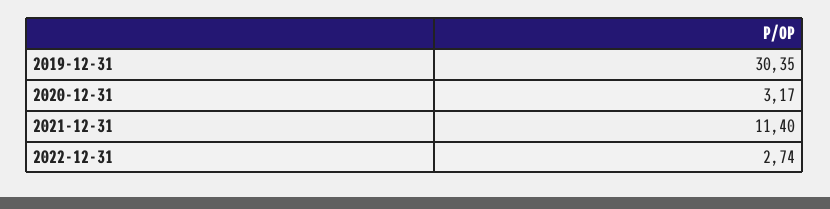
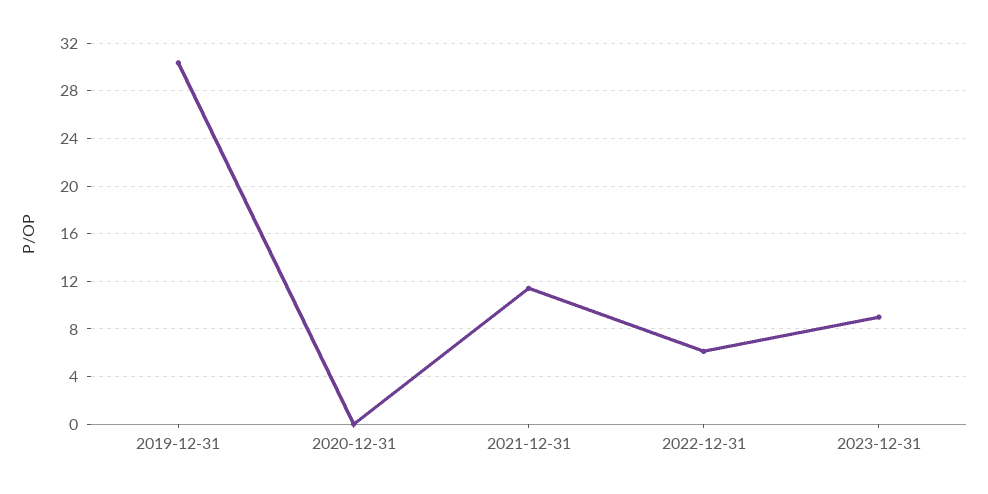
2020-12-31: 3.17 -> 0
2022-12-31: 2.74 -> 6
2023-12-31: none -> 9

